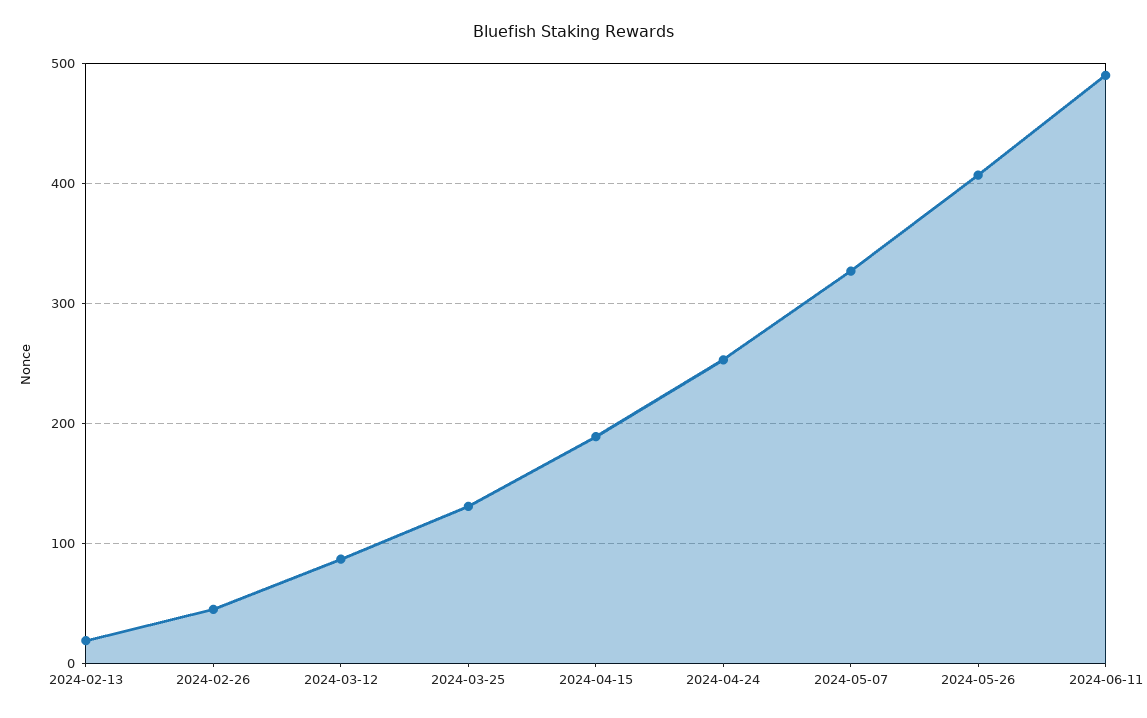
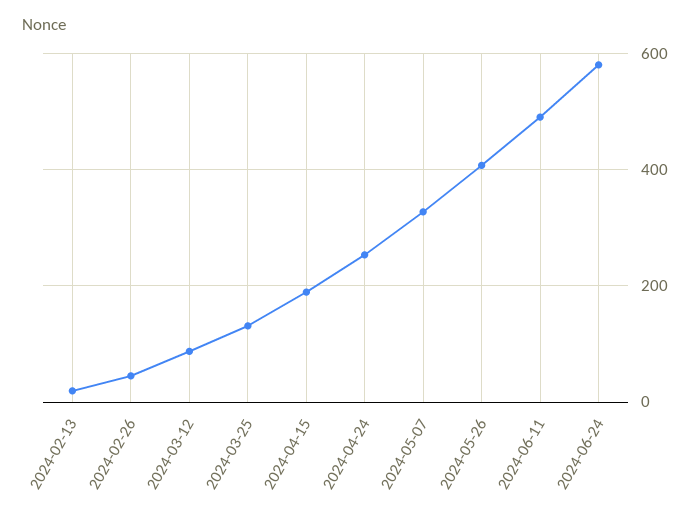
2024-06-24: none -> 580

